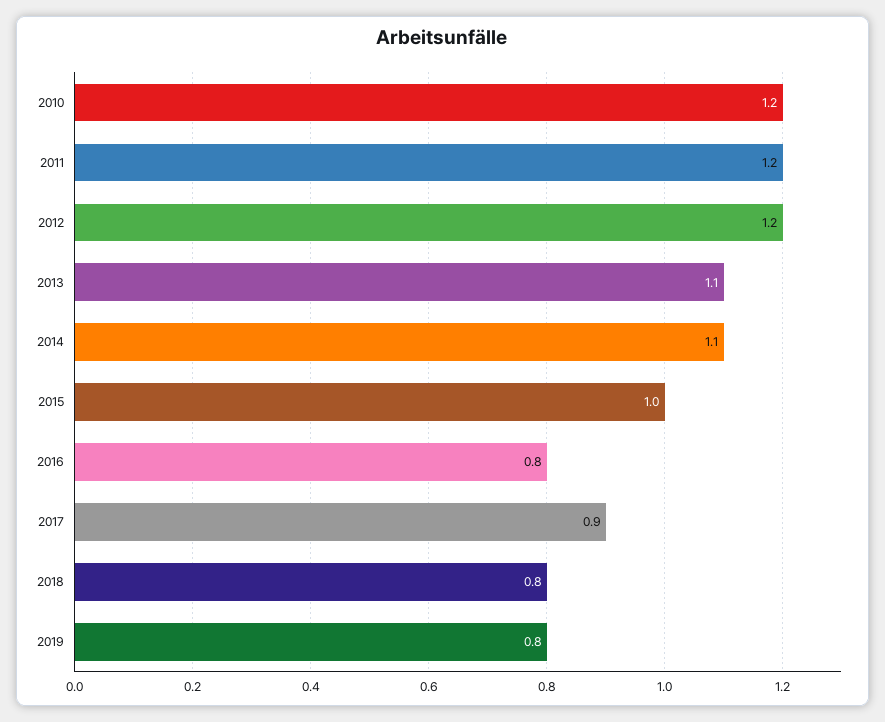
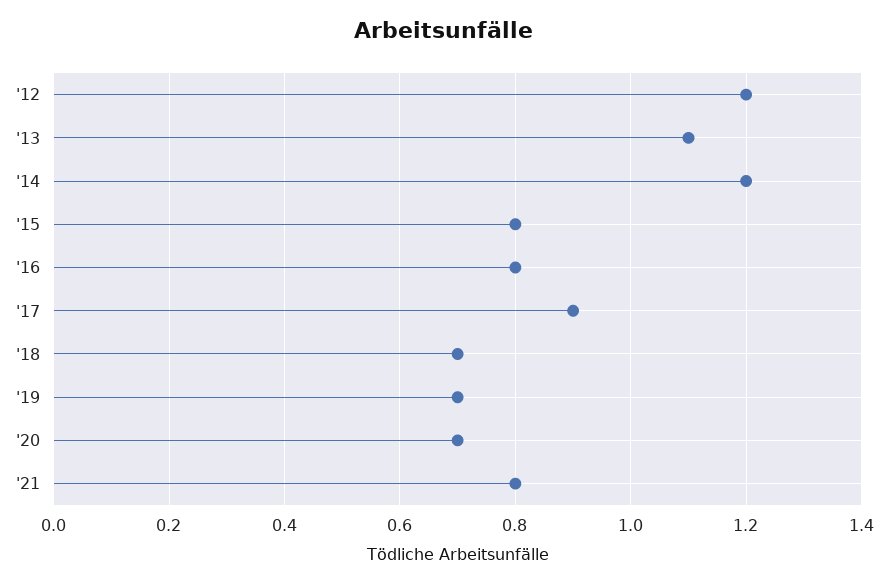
2010: 1.2 -> none
2011: 1.2 -> none
2014: 1.1 -> 1.2
2015: 1 -> 0.8
2018: 0.8 -> 0.7
2019: 0.8 -> 0.7
'20: none -> 0.7
'21: none -> 0.8

